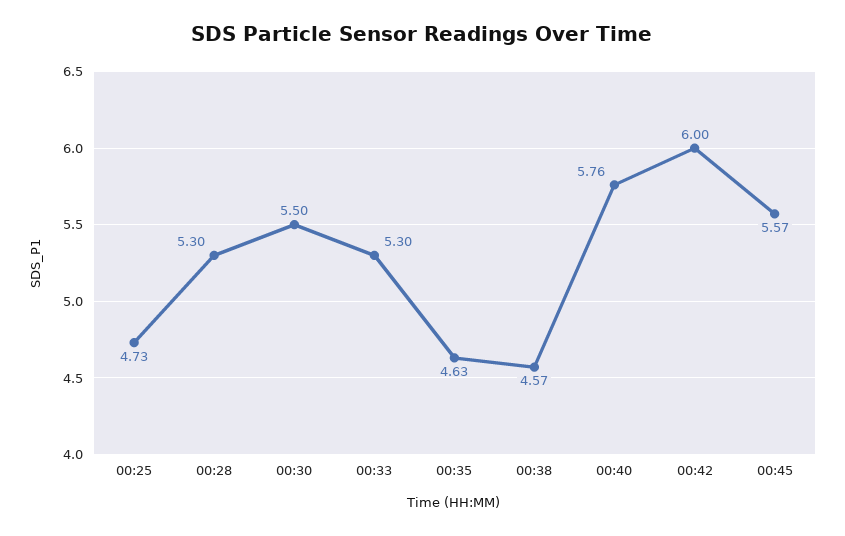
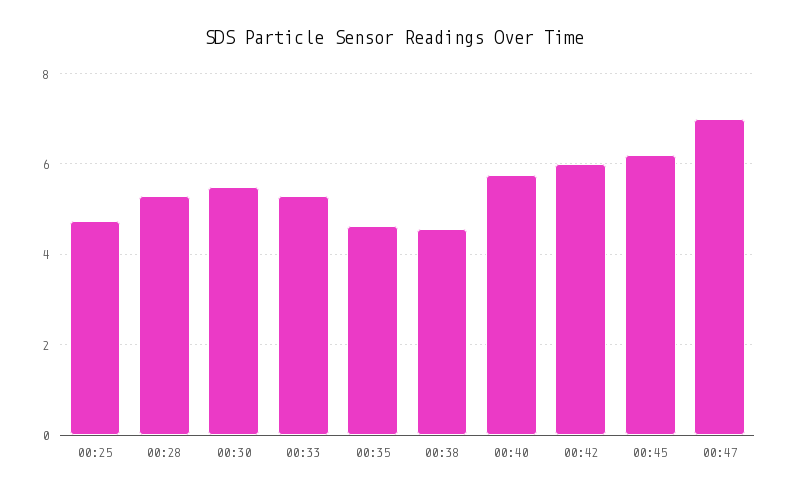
00:45: 5.57 -> 6.2
00:47: none -> 7

